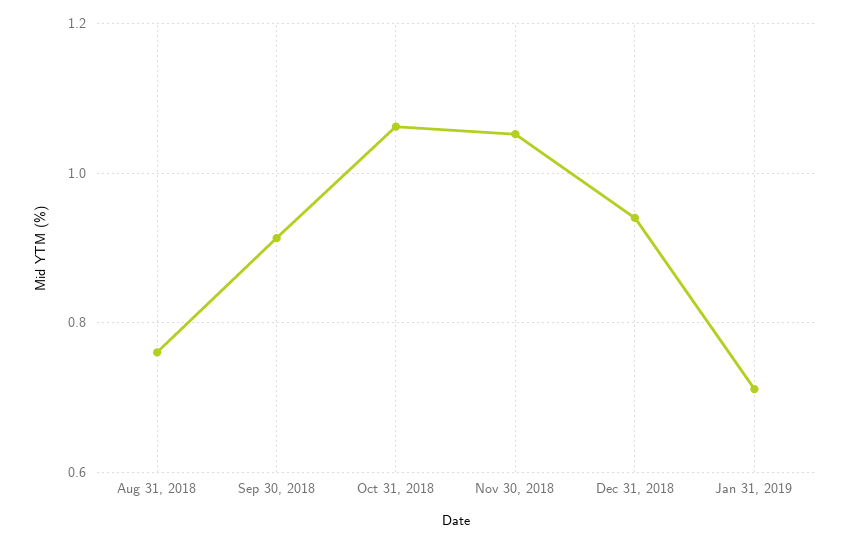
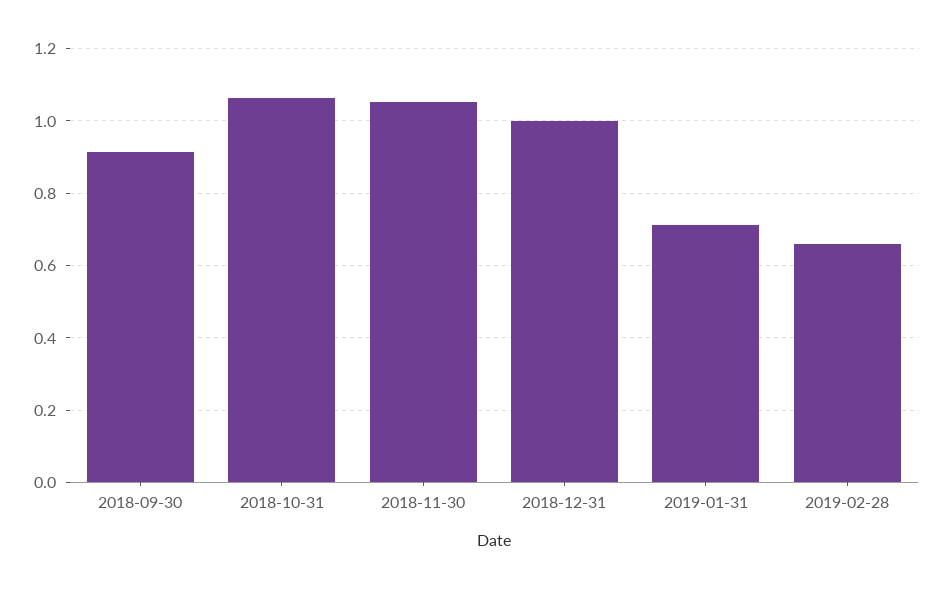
Aug 31, 2018: 0.76 -> none
Dec 31, 2018: 0.94 -> 1
2019-02-28: none -> 0.66

